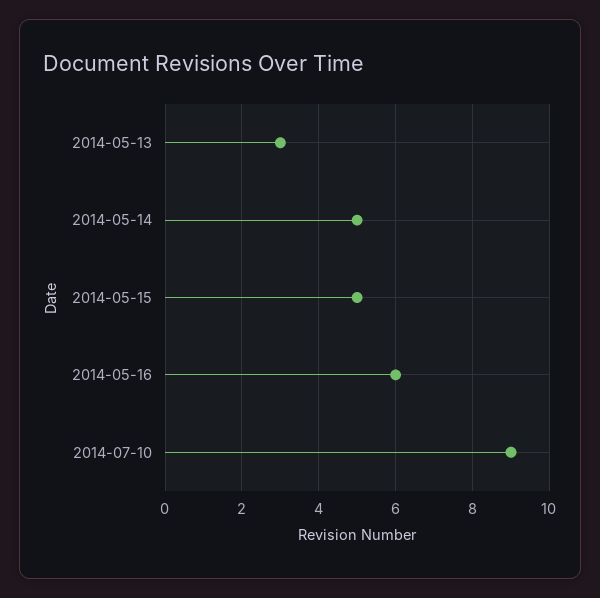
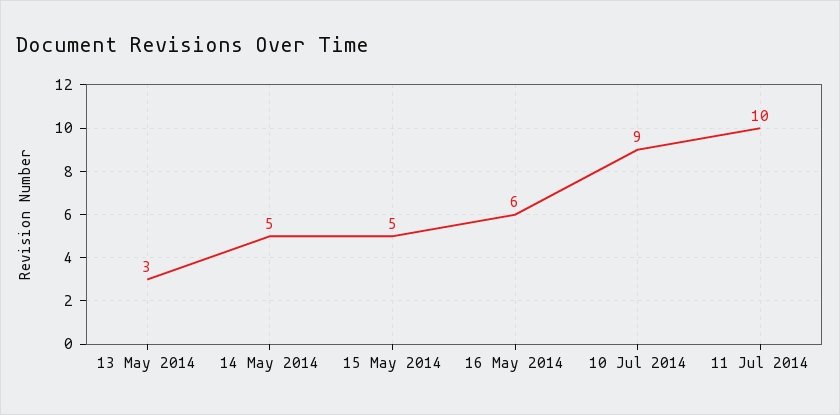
11 Jul 2014: none -> 10

